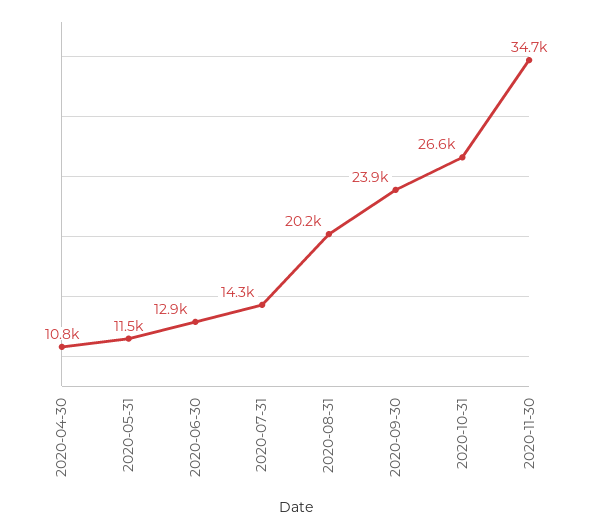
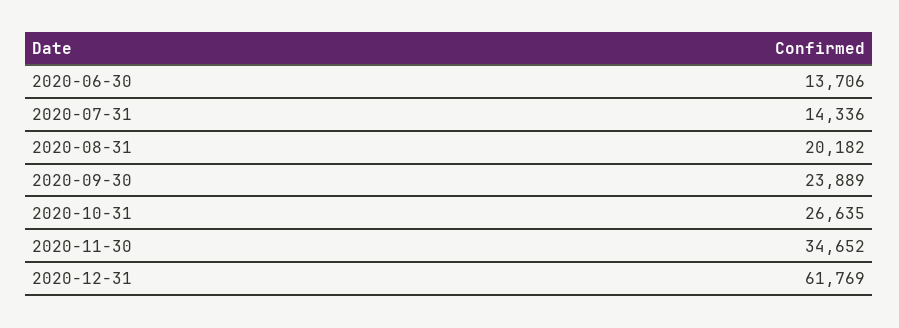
2020-04-30: 10800 -> none
2020-05-31: 11500 -> none
2020-06-30: 12900 -> 13706
2020-12-31: none -> 61769

